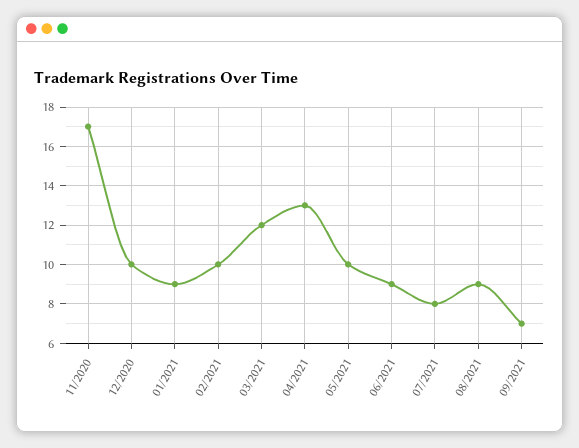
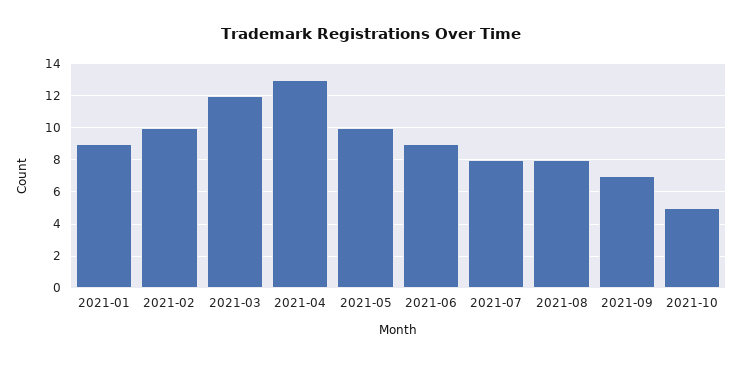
11/2020: 17 -> none
12/2020: 10 -> none
08/2021: 9 -> 8
2021-10: none -> 5

